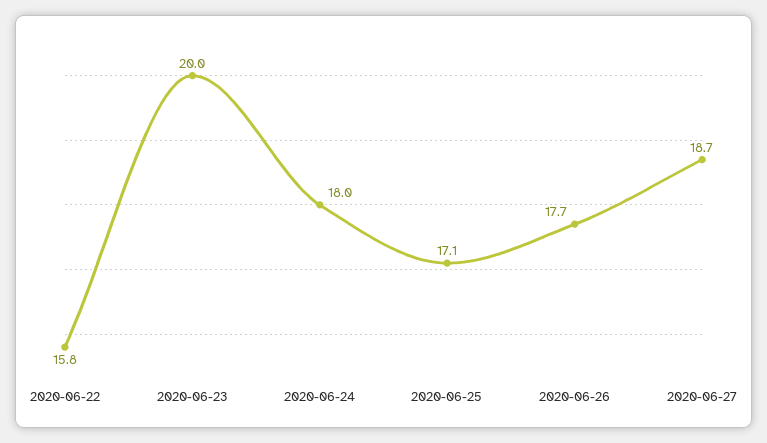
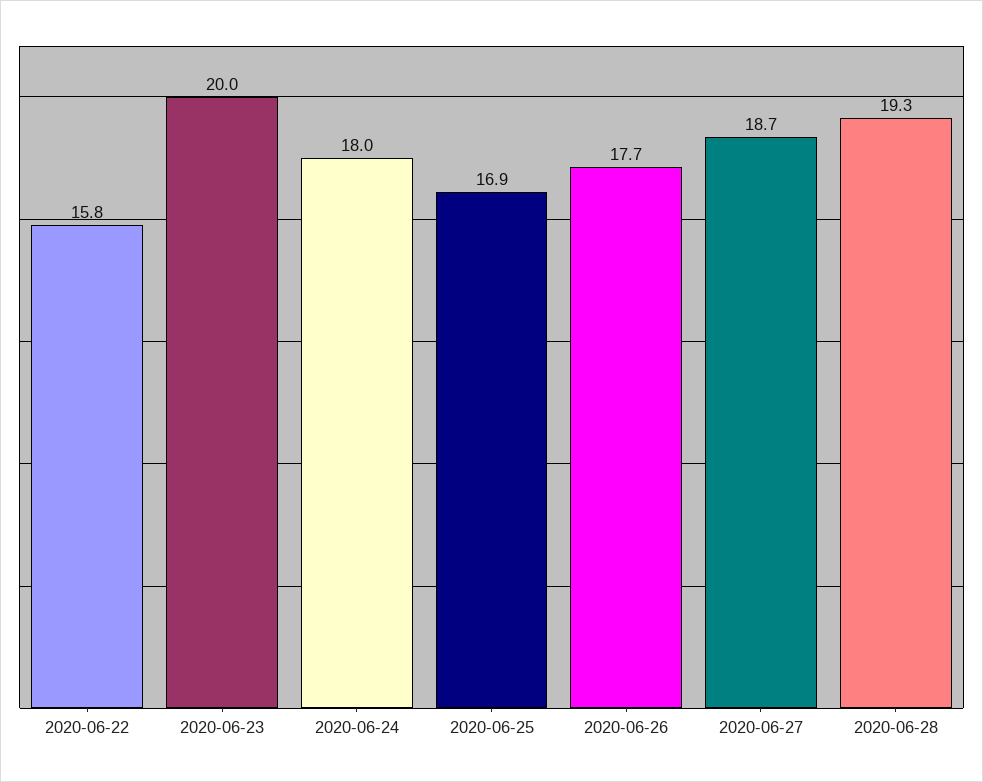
2020-06-25: 17.1 -> 16.9
2020-06-28: none -> 19.3

